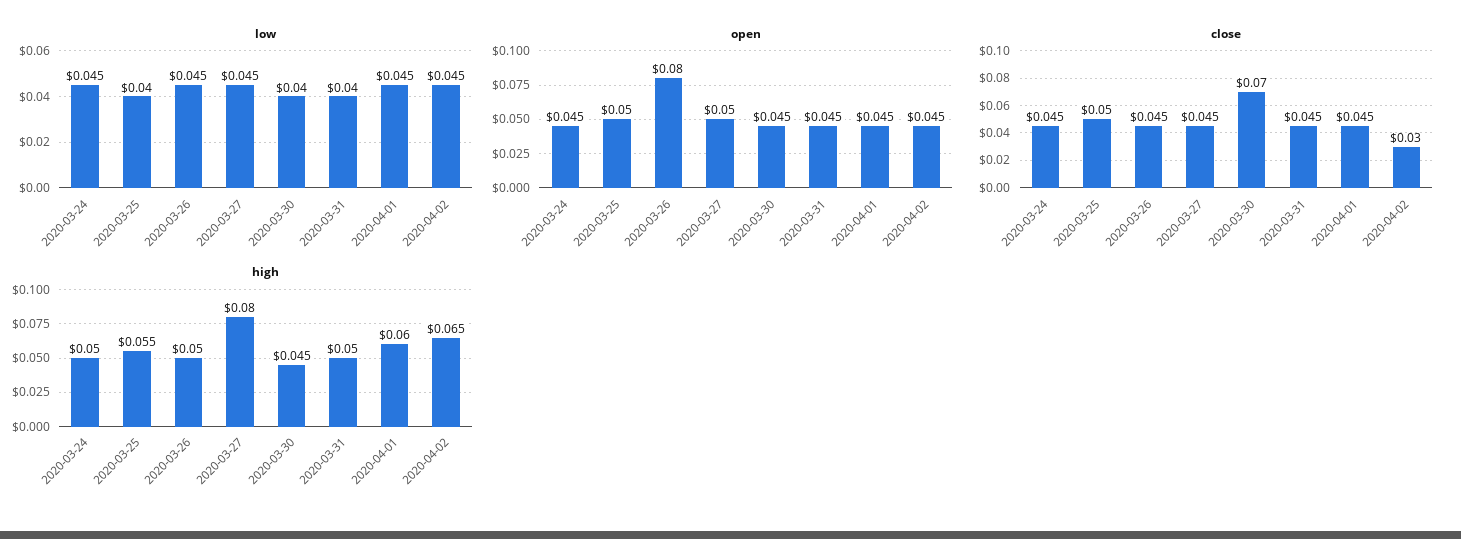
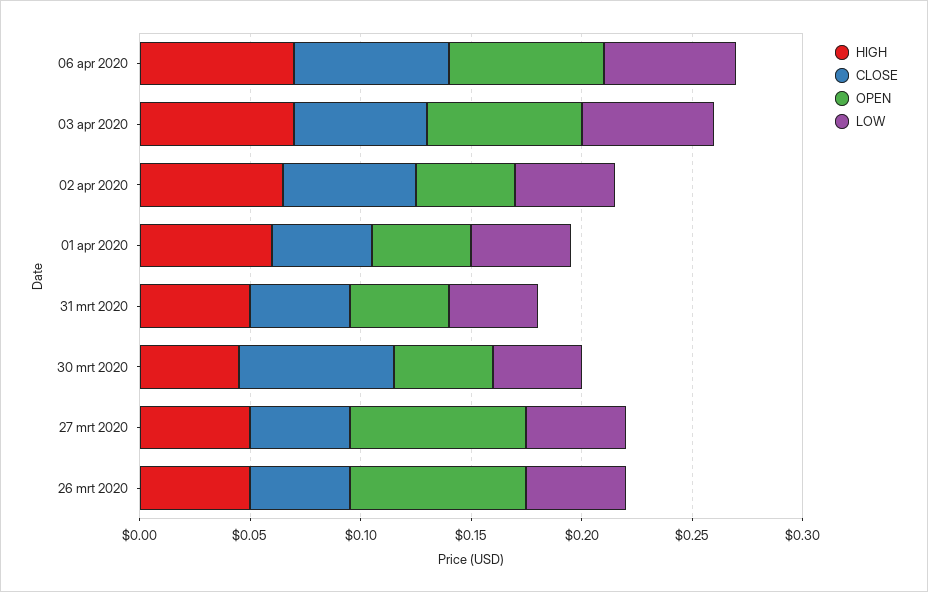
low, 2020-03-24: 0.045 -> none
low, 2020-03-25: 0.04 -> none
open, 2020-03-24: 0.045 -> none
open, 2020-03-25: 0.05 -> none
open, 2020-03-27: 0.05 -> 0.08
close, 2020-03-24: 0.045 -> none
close, 2020-03-25: 0.05 -> none
close, 2020-04-02: 0.03 -> 0.06
high, 2020-03-24: 0.05 -> none
high, 2020-03-25: 0.055 -> none
high, 2020-03-27: 0.08 -> 0.05
high, 06 apr 2020: none -> 0.07
close, 06 apr 2020: none -> 0.07
open, 06 apr 2020: none -> 0.07
low, 06 apr 2020: none -> 0.06
high, 03 apr 2020: none -> 0.07
close, 03 apr 2020: none -> 0.06
open, 03 apr 2020: none -> 0.07
low, 03 apr 2020: none -> 0.06

